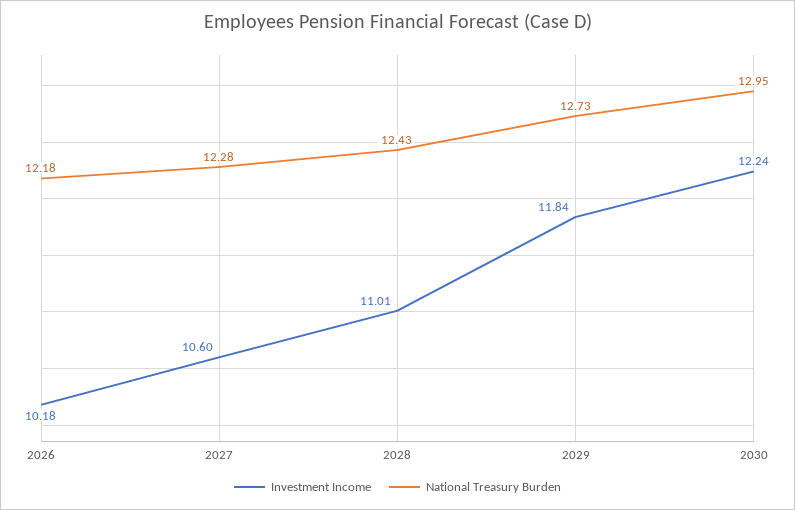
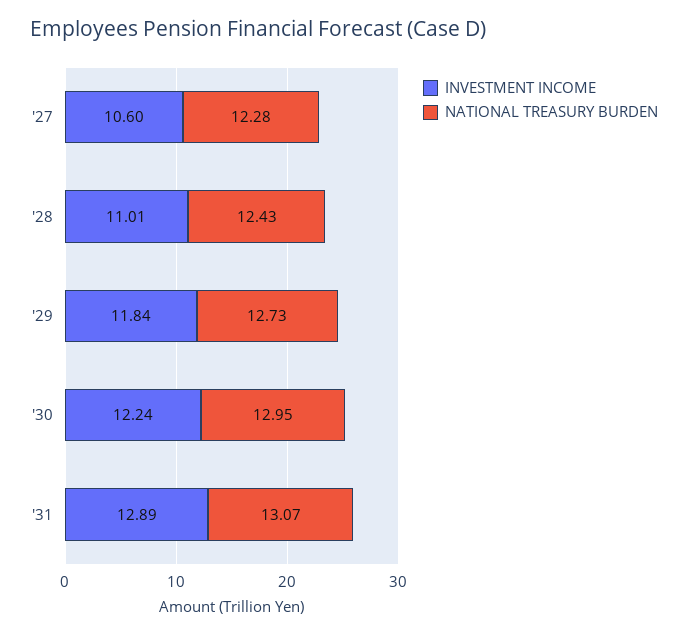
Investment Income, 2026: 10.18 -> none
National Treasury Burden, 2026: 12.18 -> none
Investment Income, '31: none -> 12.89
National Treasury Burden, '31: none -> 13.07

